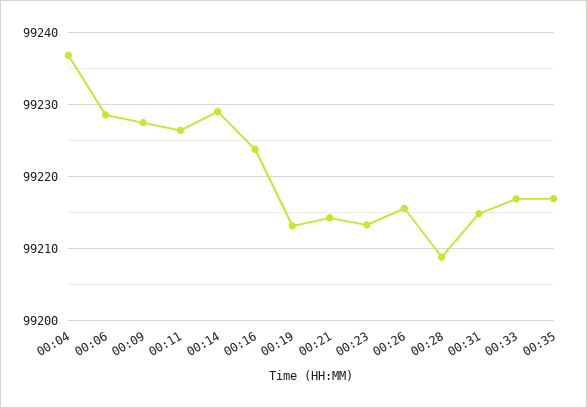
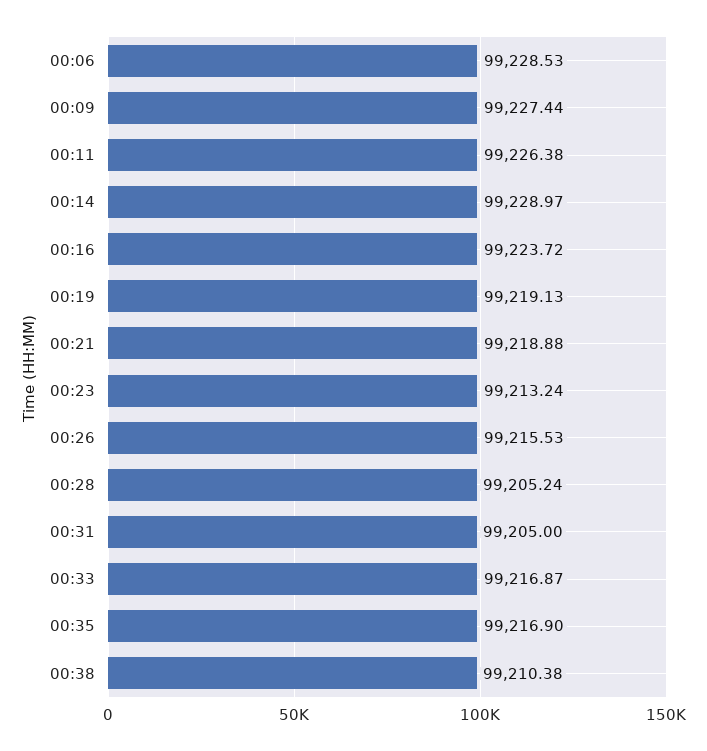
00:04: 99237 -> none
00:19: 99213 -> 99219.13
00:21: 99214 -> 99218.88
00:28: 99209 -> 99205.24
00:31: 99215 -> 99205
00:38: none -> 99210.38

